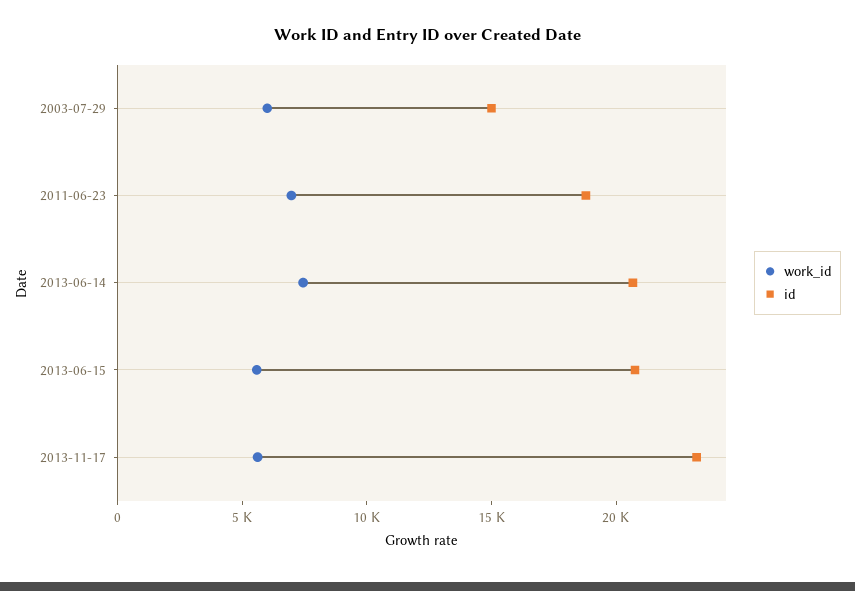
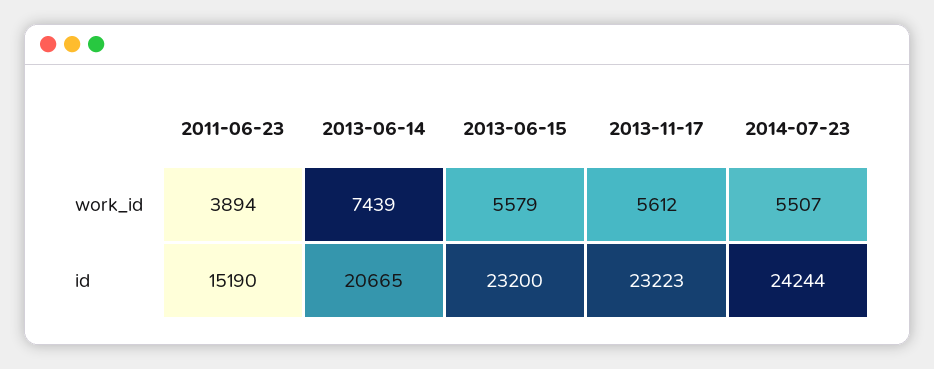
work_id, 2003-07-29: 6000 -> none
id, 2003-07-29: 15000 -> none
work_id, 2011-06-23: 7000 -> 3894
id, 2011-06-23: 19000 -> 15190
id, 2013-06-15: 21000 -> 23200
work_id, 2014-07-23: none -> 5507
id, 2014-07-23: none -> 24244

